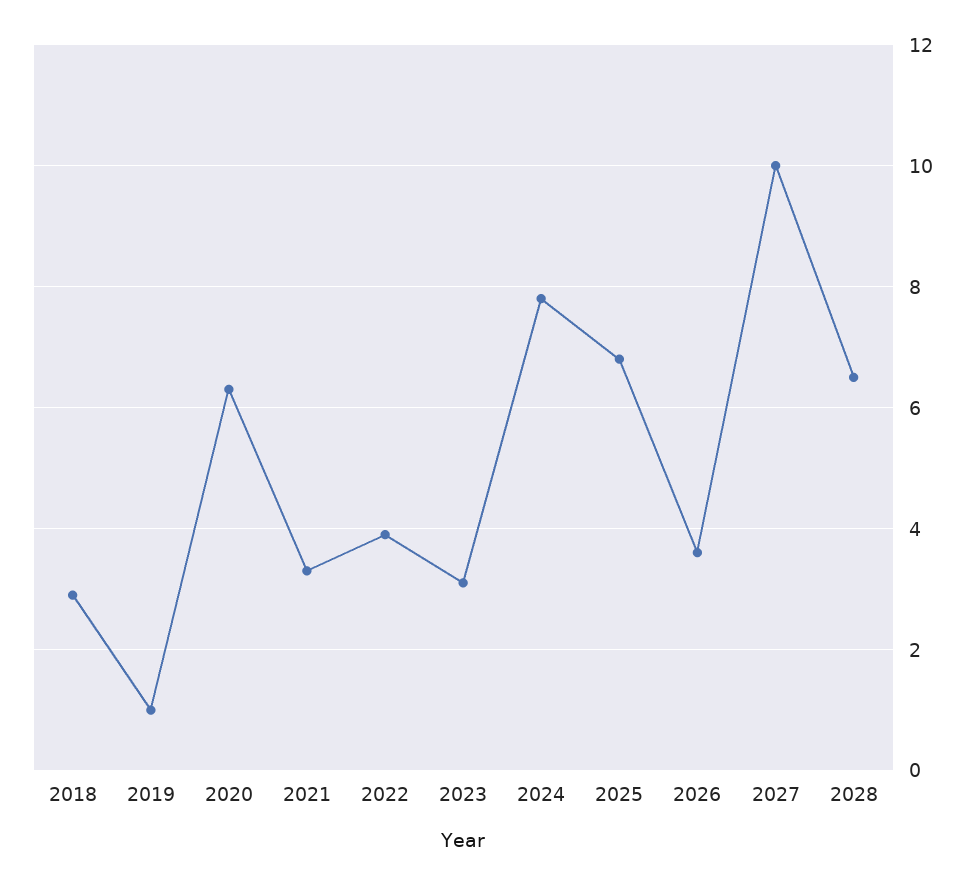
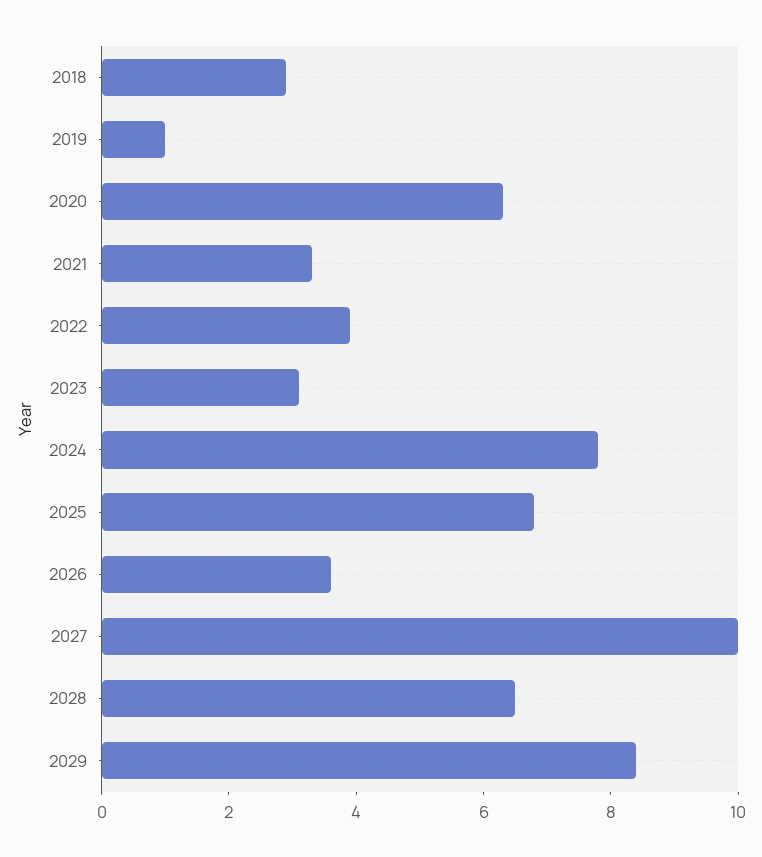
2029: none -> 8.5

